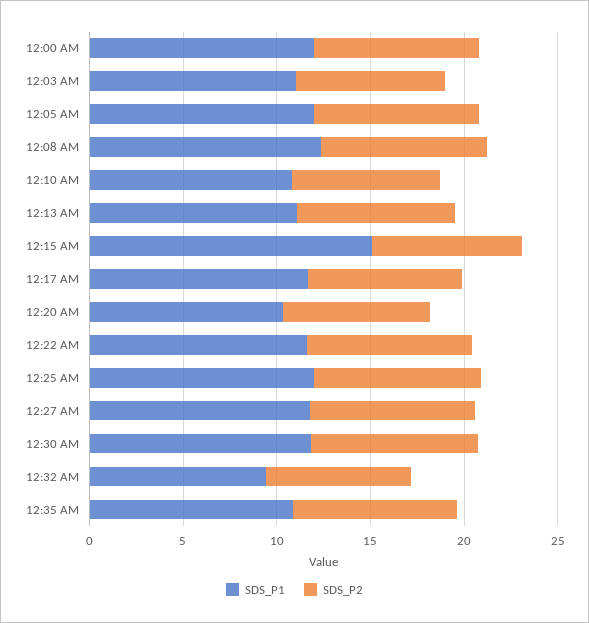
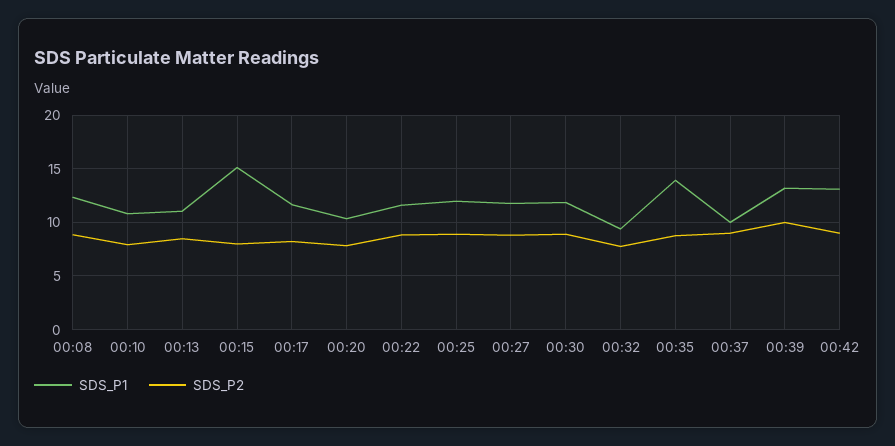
SDS_P1, 12:00 AM: 12 -> none
SDS_P2, 12:00 AM: 9 -> none
SDS_P1, 12:03 AM: 11 -> none
SDS_P2, 12:03 AM: 8 -> none
SDS_P1, 12:05 AM: 12 -> none
SDS_P2, 12:05 AM: 9 -> none
SDS_P1, 12:35 AM: 11 -> 14
SDS_P1, 00:37: none -> 10
SDS_P2, 00:37: none -> 9
SDS_P1, 00:39: none -> 13
SDS_P2, 00:39: none -> 10
SDS_P1, 00:42: none -> 13
SDS_P2, 00:42: none -> 9

